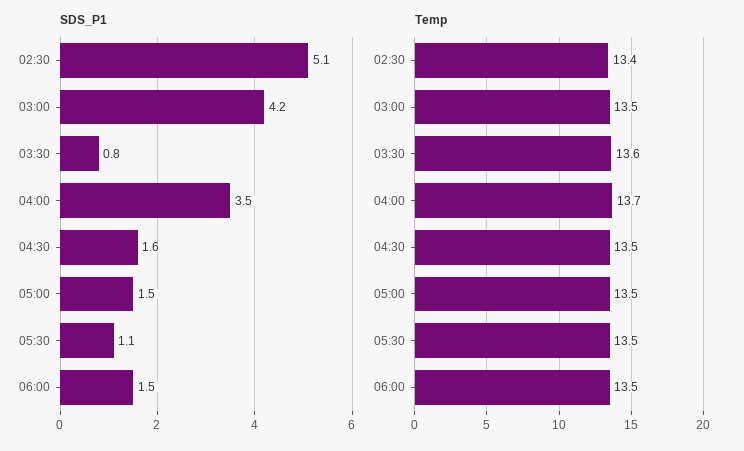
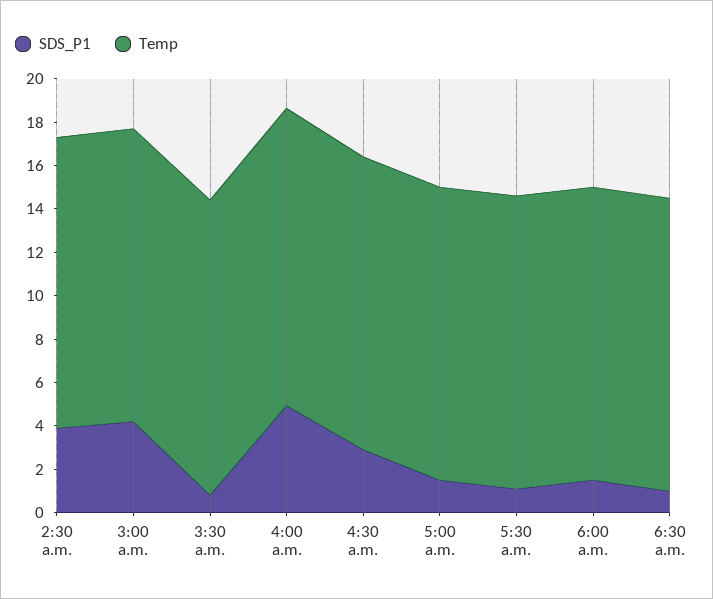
SDS_P1, 02:30: 5.1 -> 4
SDS_P1, 04:00: 3.5 -> 5
SDS_P1, 04:30: 1.6 -> 3
SDS_P1, 6:30 a.m.: none -> 1
Temp, 6:30 a.m.: none -> 13.5

